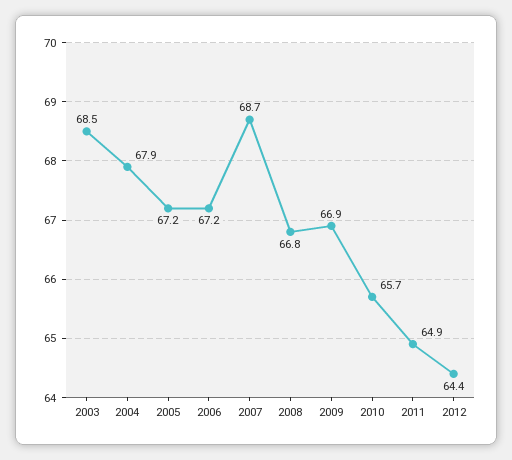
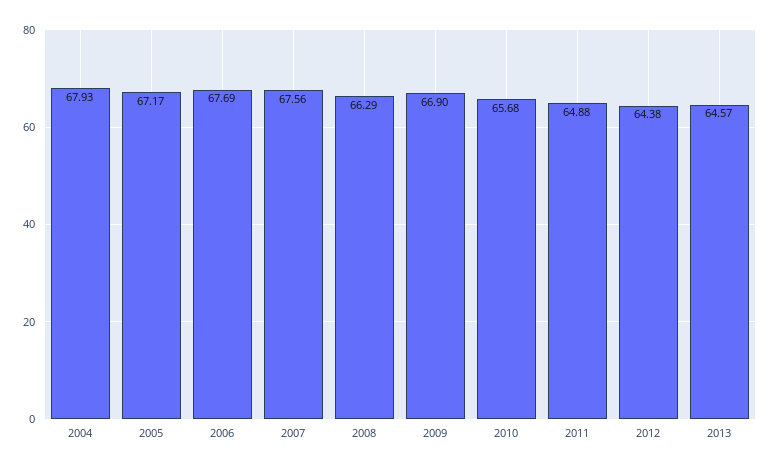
2003: 68.5 -> none
2006: 67.2 -> 67.69
2007: 68.7 -> 67.56
2008: 66.8 -> 66.29
2013: none -> 64.57

